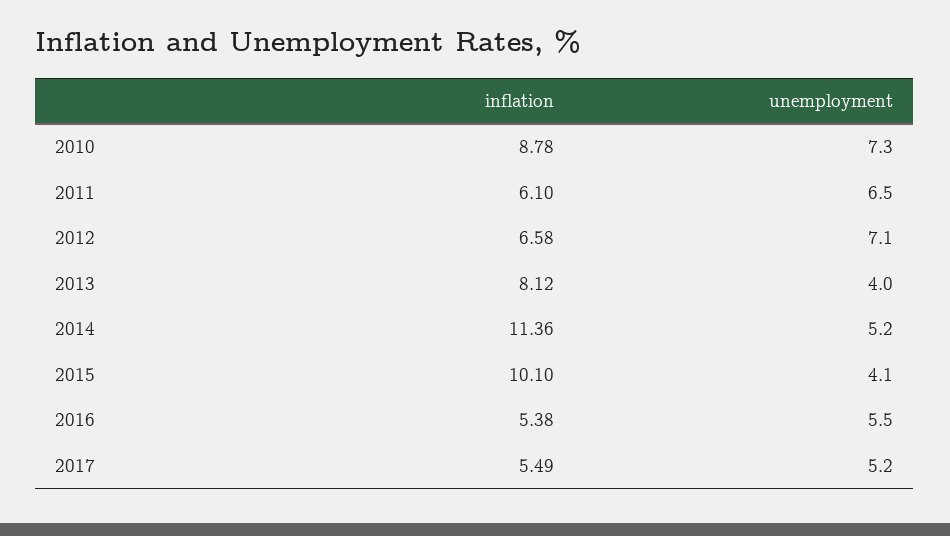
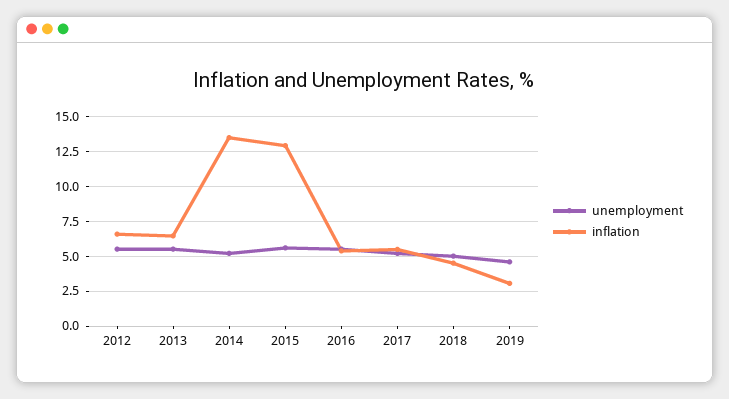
inflation, 2010: 8.78 -> none
unemployment, 2010: 7.3 -> none
inflation, 2011: 6.1 -> none
unemployment, 2011: 6.5 -> none
unemployment, 2012: 7.1 -> 5.5
inflation, 2013: 8.12 -> 6.5
unemployment, 2013: 4 -> 5.5
inflation, 2014: 11.36 -> 13.5
inflation, 2015: 10.1 -> 13
unemployment, 2015: 4.1 -> 5.5
unemployment, 2018: none -> 5
inflation, 2018: none -> 4.5
unemployment, 2019: none -> 4.5
inflation, 2019: none -> 3

